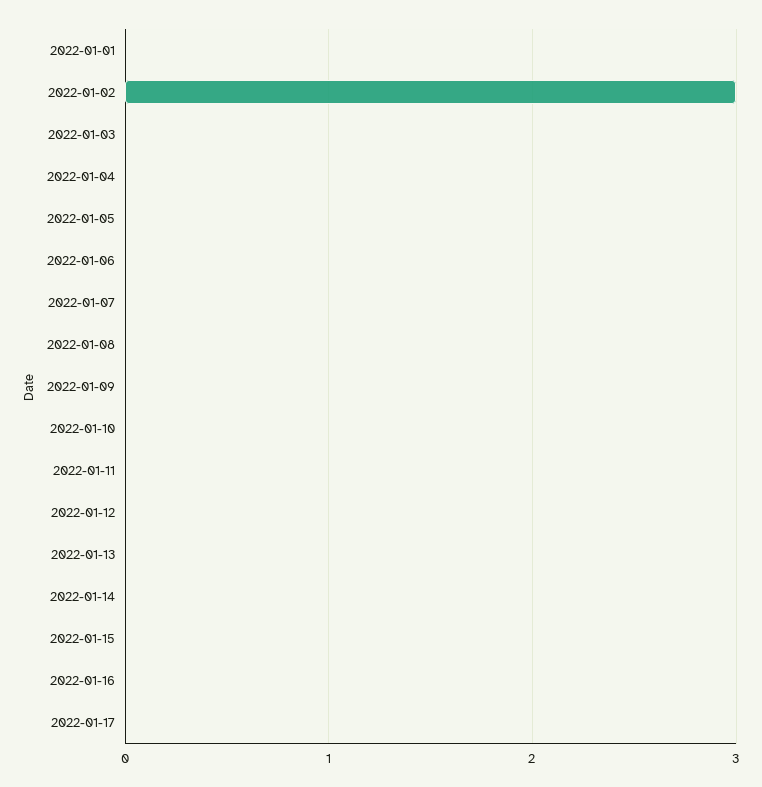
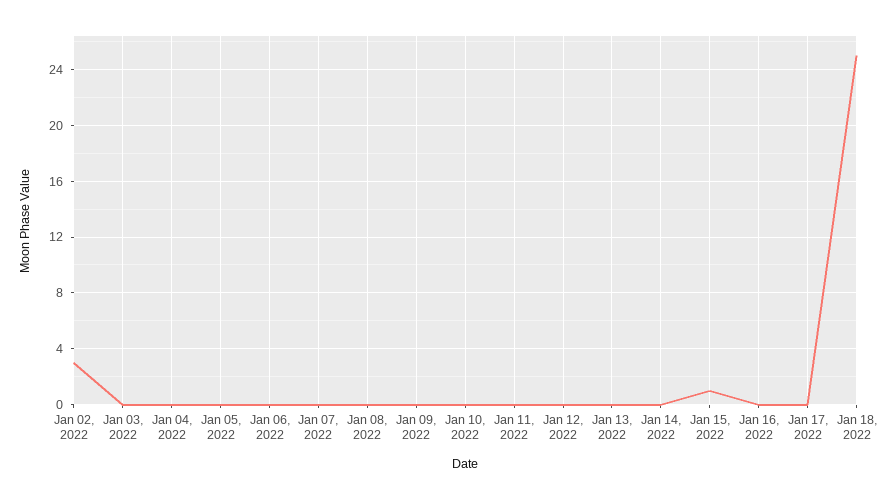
2022-01-01: 0 -> none
2022-01-15: 0 -> 1
Jan 18, 2022: none -> 25

